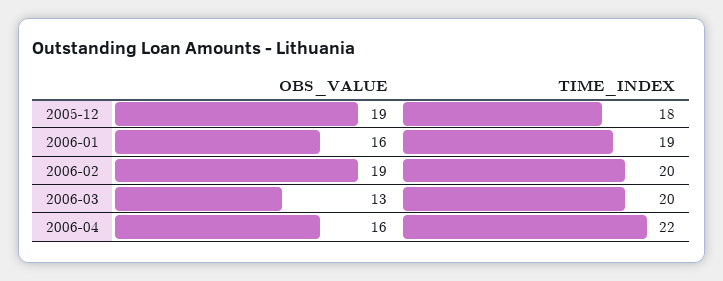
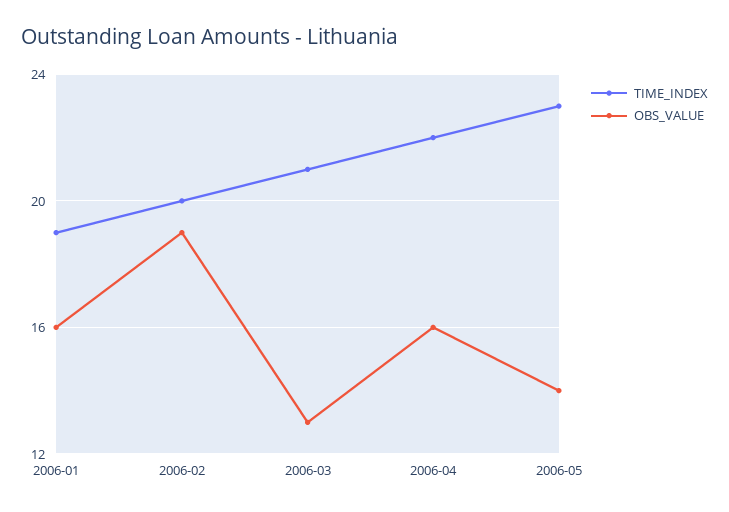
OBS_VALUE, 2005-12: 19 -> none
TIME_INDEX, 2005-12: 18 -> none
TIME_INDEX, 2006-03: 20 -> 21
TIME_INDEX, 2006-05: none -> 23
OBS_VALUE, 2006-05: none -> 14

